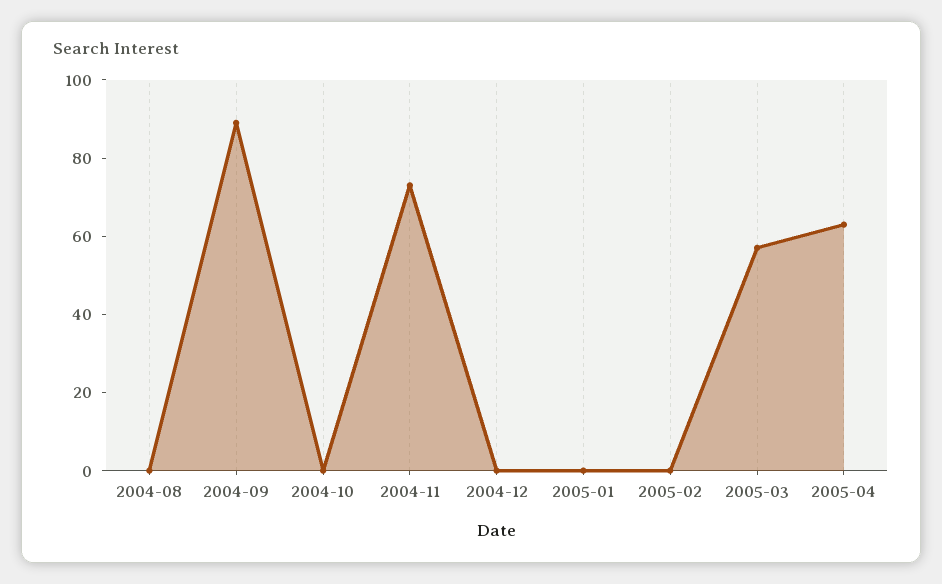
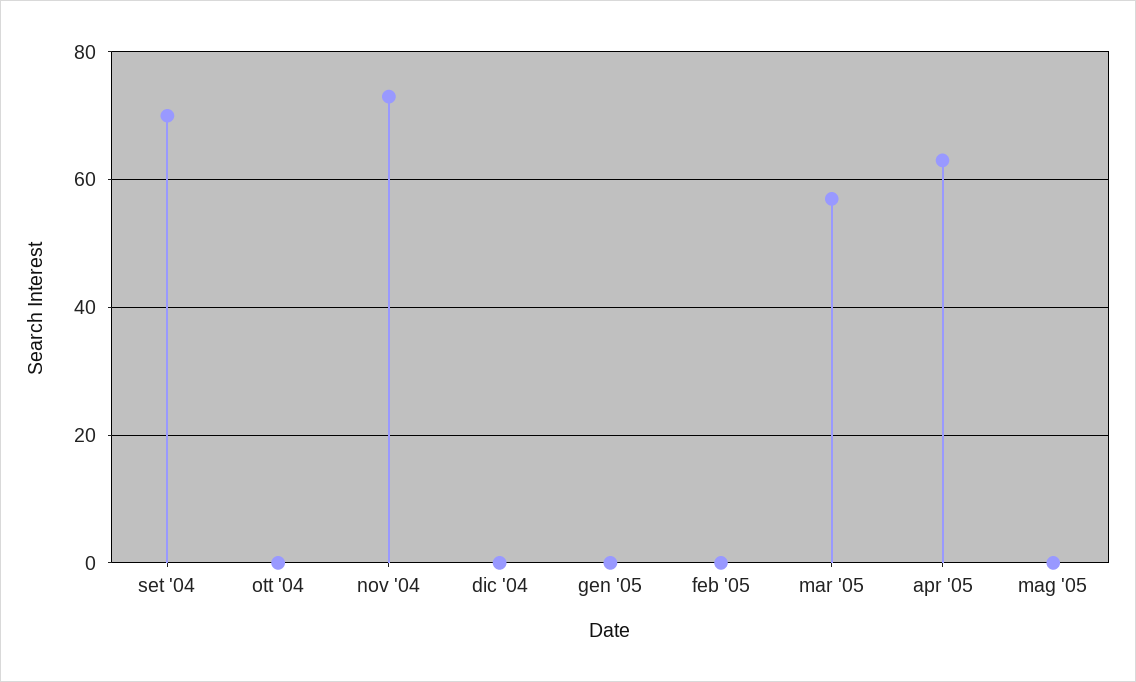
2004-08: 0 -> none
2004-09: 90 -> 70
mag '05: none -> 0

